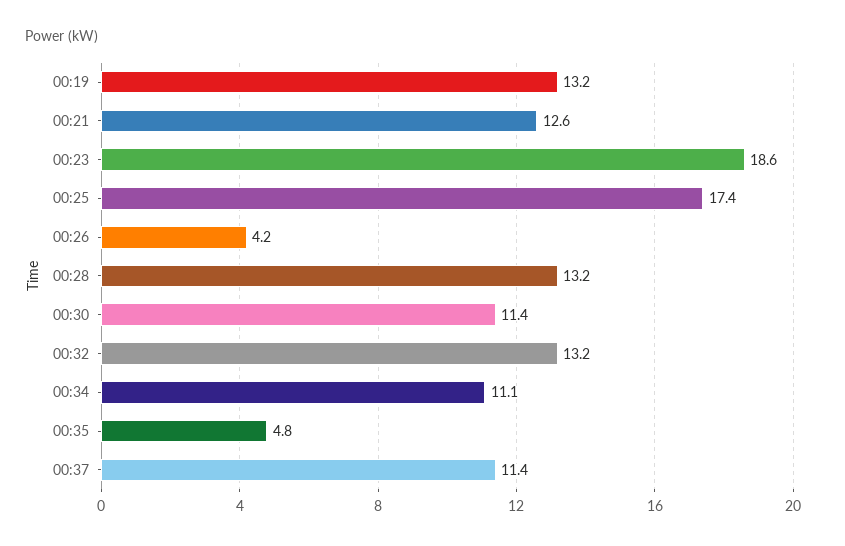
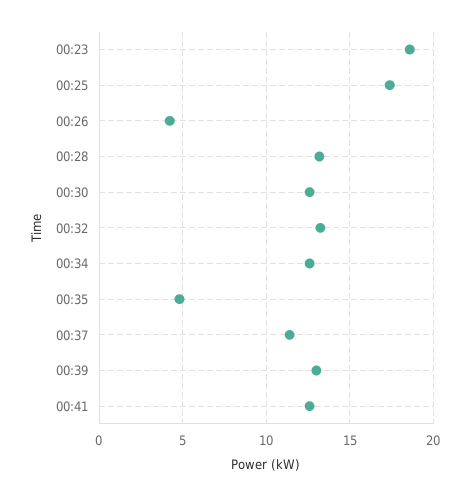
00:19: 13.2 -> none
00:21: 12.6 -> none
00:30: 11.4 -> 12.5
00:34: 11.1 -> 12.5
00:39: none -> 13
00:41: none -> 12.5

